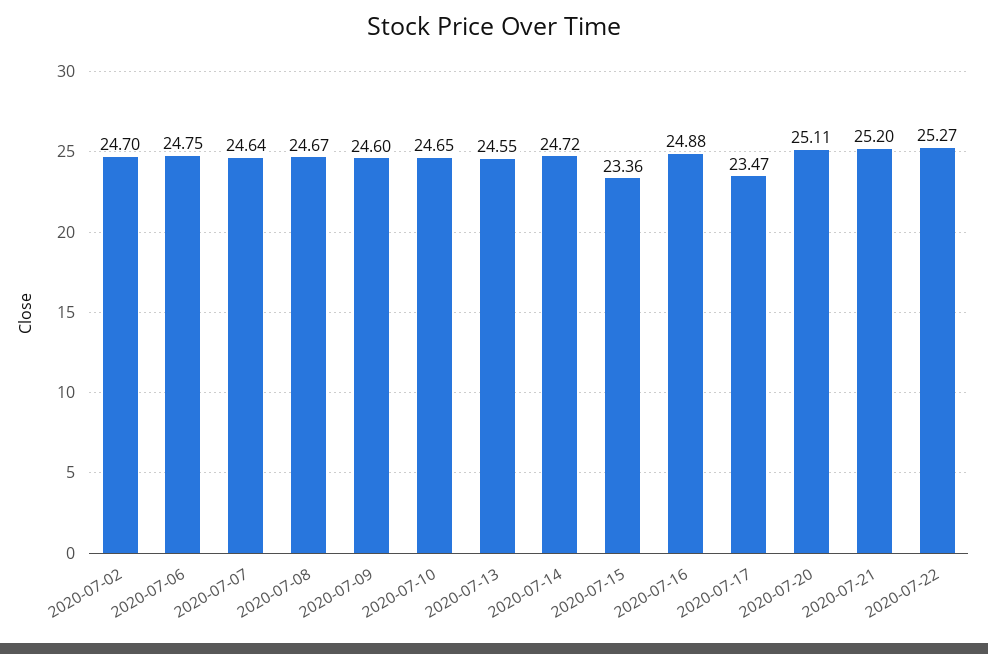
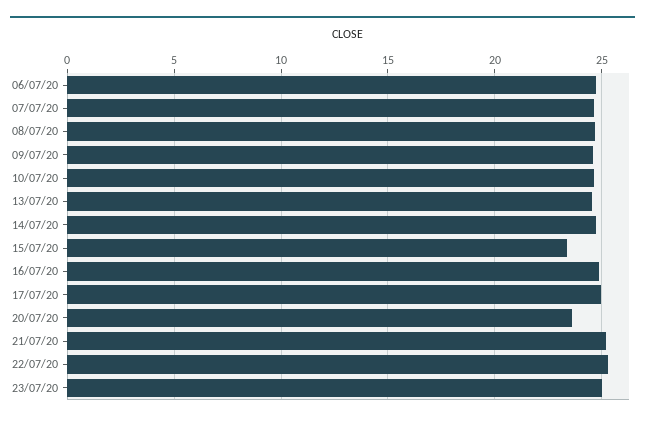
2020-07-02: 24.7 -> none
2020-07-17: 23.47 -> 25
2020-07-20: 25.11 -> 23.5
23/07/20: none -> 25

